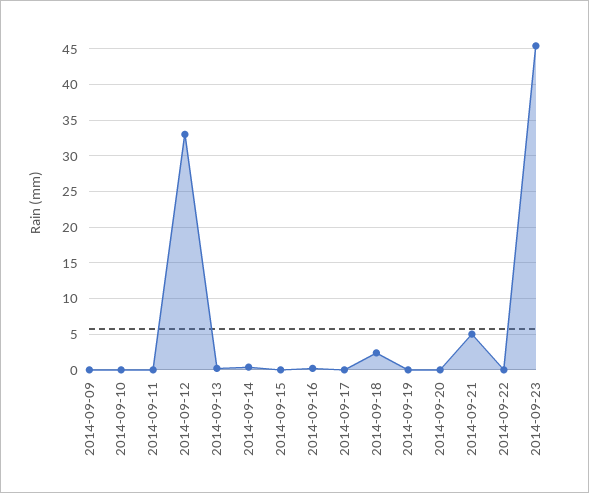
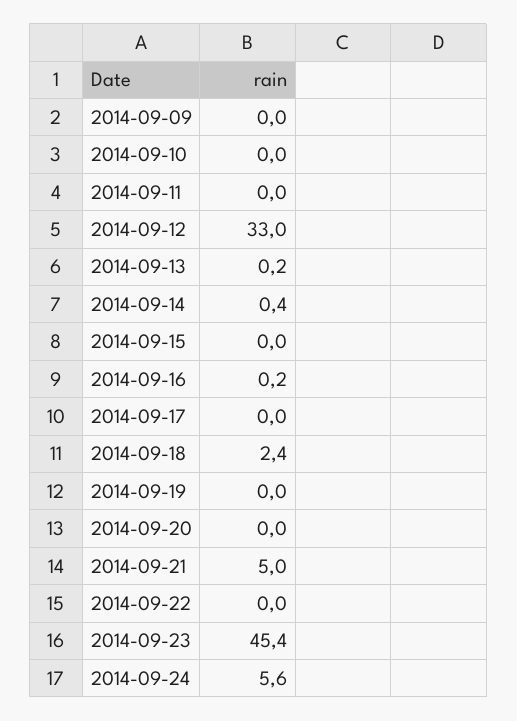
2014-09-24: none -> 5.6

